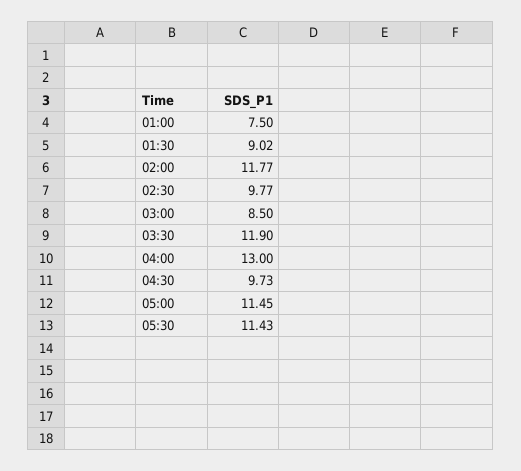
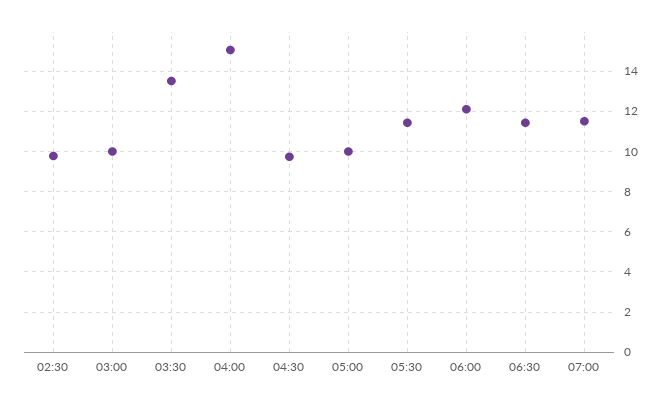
01:00: 7.5 -> none
01:30: 9.02 -> none
02:00: 11.77 -> none
03:00: 8.5 -> 10
03:30: 11.9 -> 13.5
04:00: 13 -> 15
05:00: 11.45 -> 10
06:00: none -> 12
06:30: none -> 11.5
07:00: none -> 11.5

